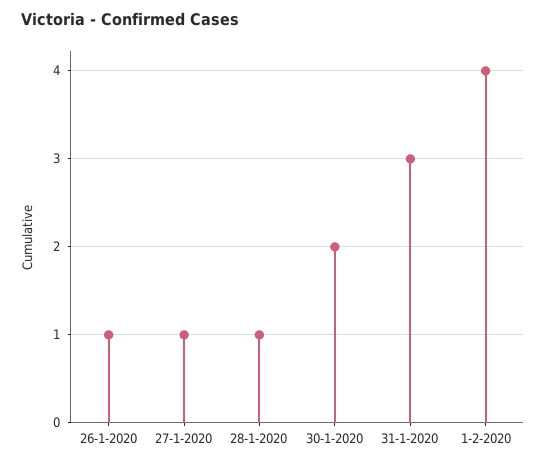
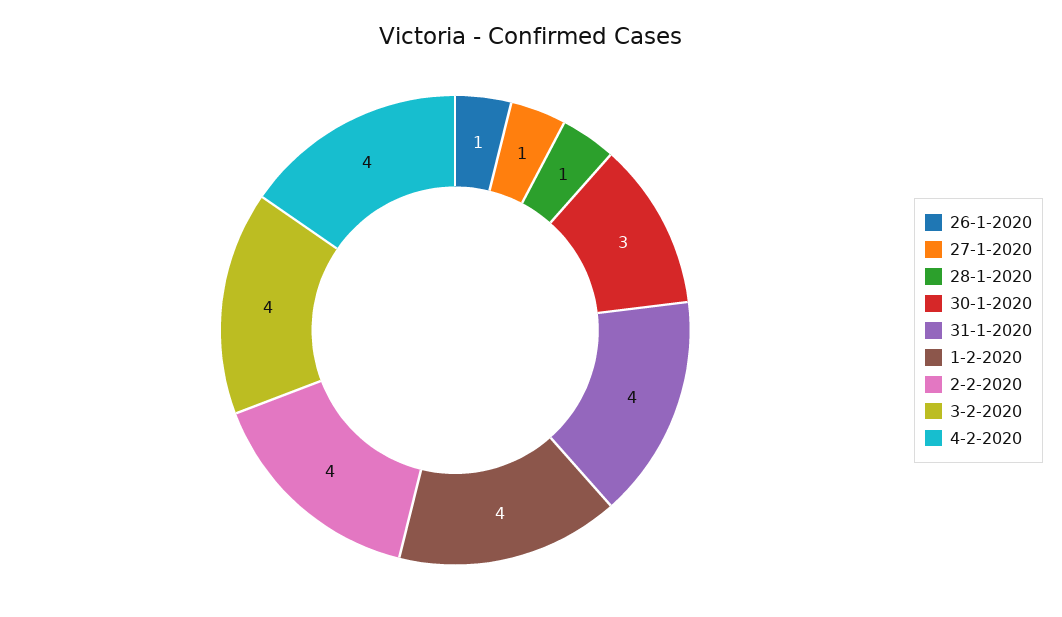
30-1-2020: 2 -> 3
31-1-2020: 3 -> 4
2-2-2020: none -> 4
3-2-2020: none -> 4
4-2-2020: none -> 4

